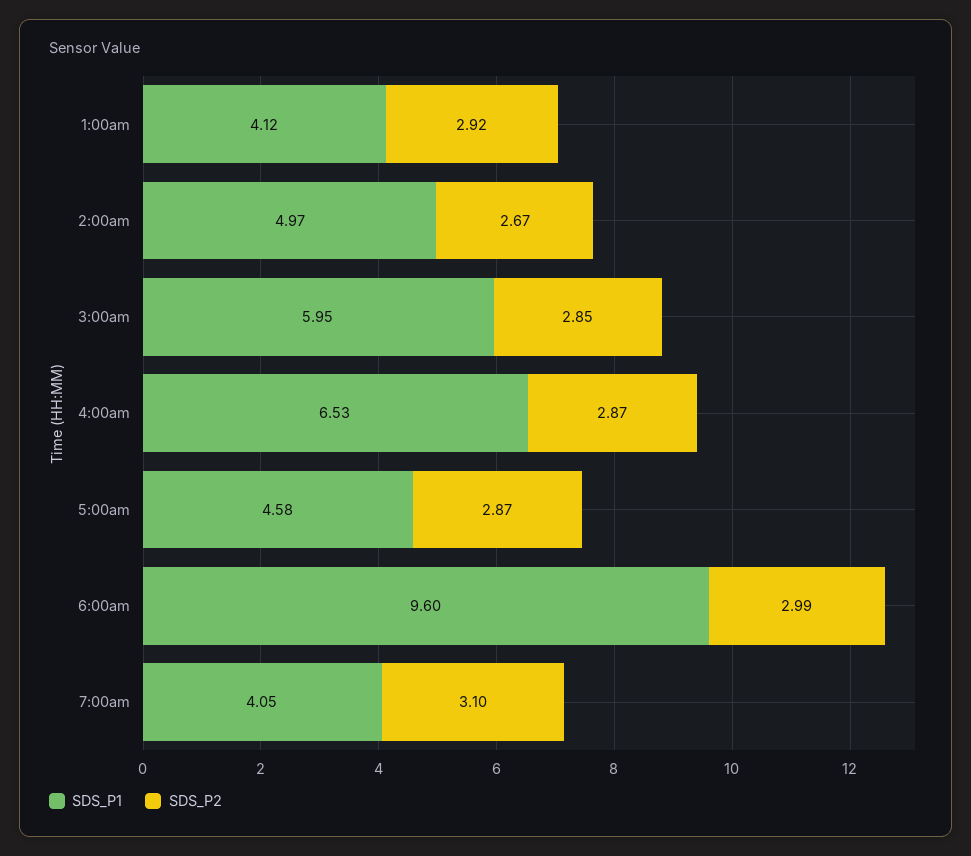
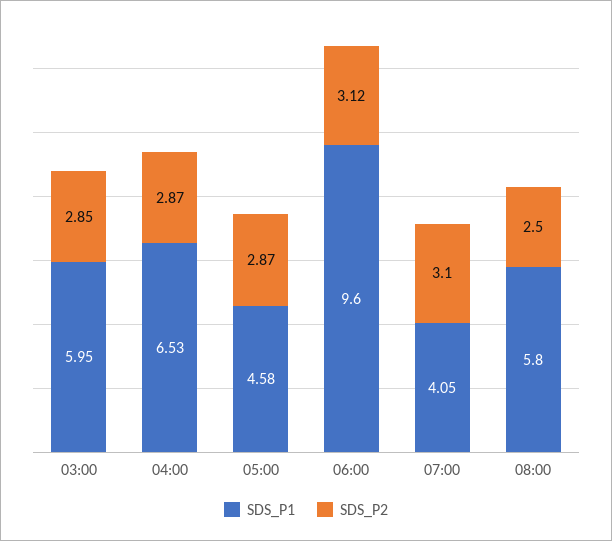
SDS_P1, 1:00am: 4.12 -> none
SDS_P2, 1:00am: 2.92 -> none
SDS_P1, 2:00am: 4.97 -> none
SDS_P2, 2:00am: 2.67 -> none
SDS_P2, 6:00am: 2.99 -> 3.12
SDS_P1, 08:00: none -> 5.8
SDS_P2, 08:00: none -> 2.5

